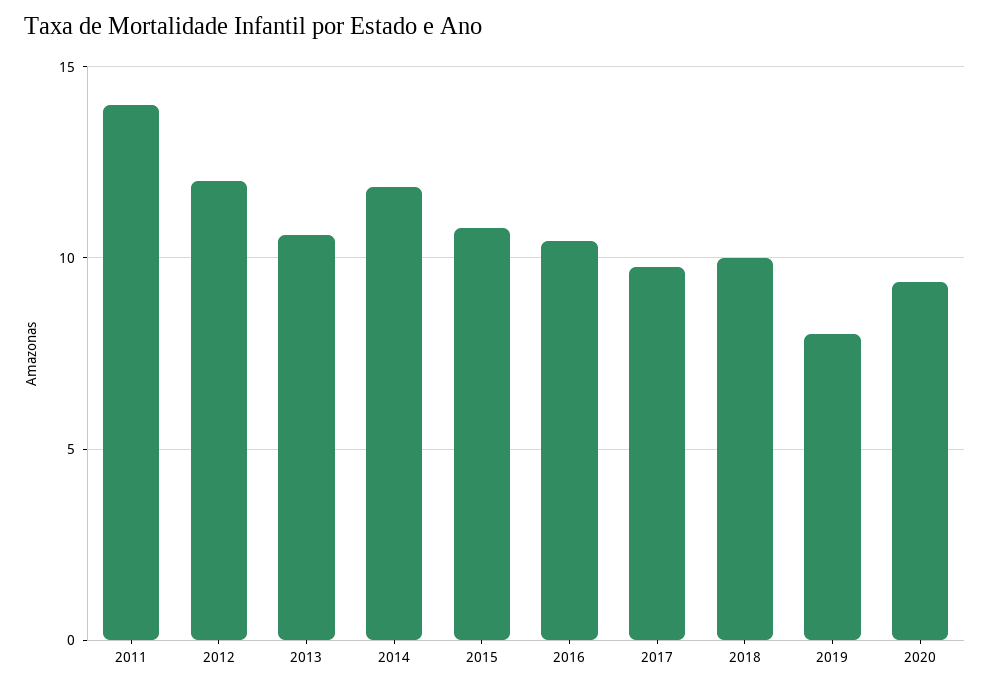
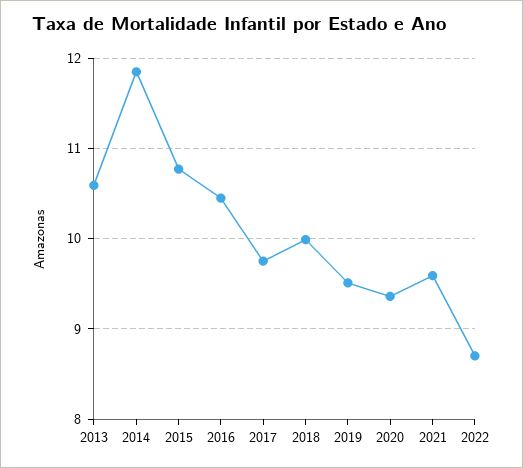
2011: 14 -> none
2012: 12 -> none
2019: 8 -> 9.5
2021: none -> 9.6
2022: none -> 8.7

